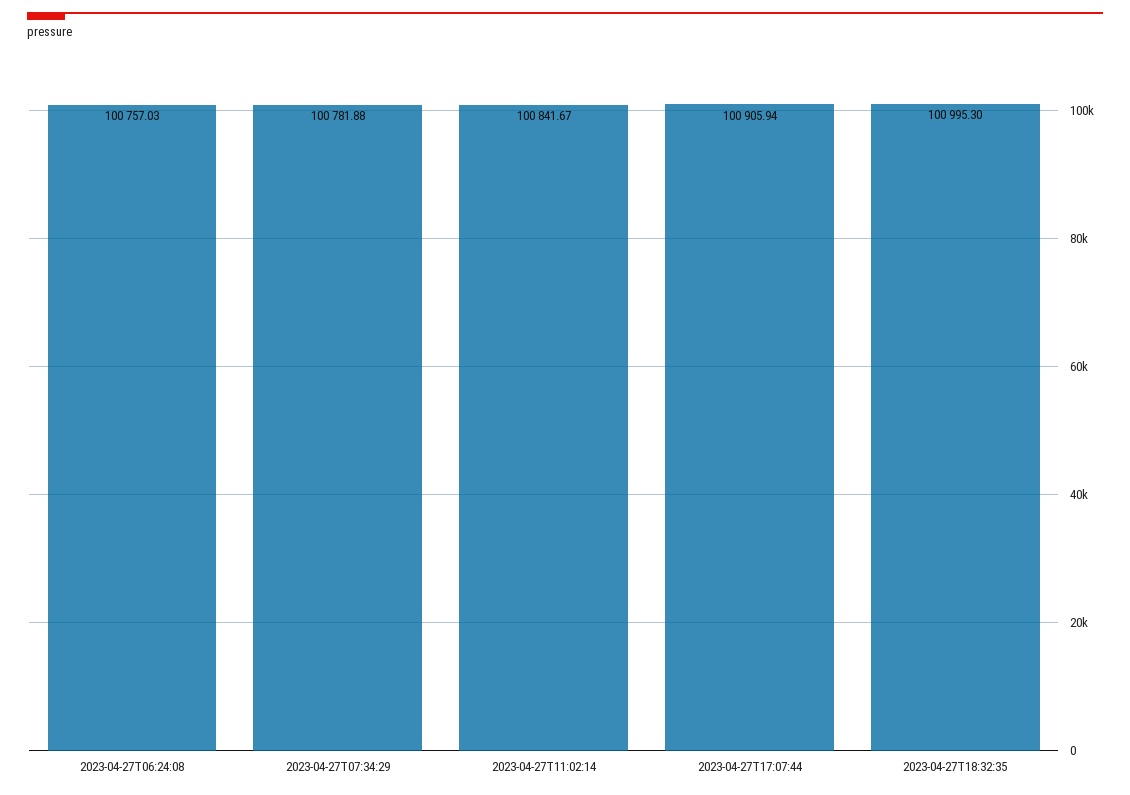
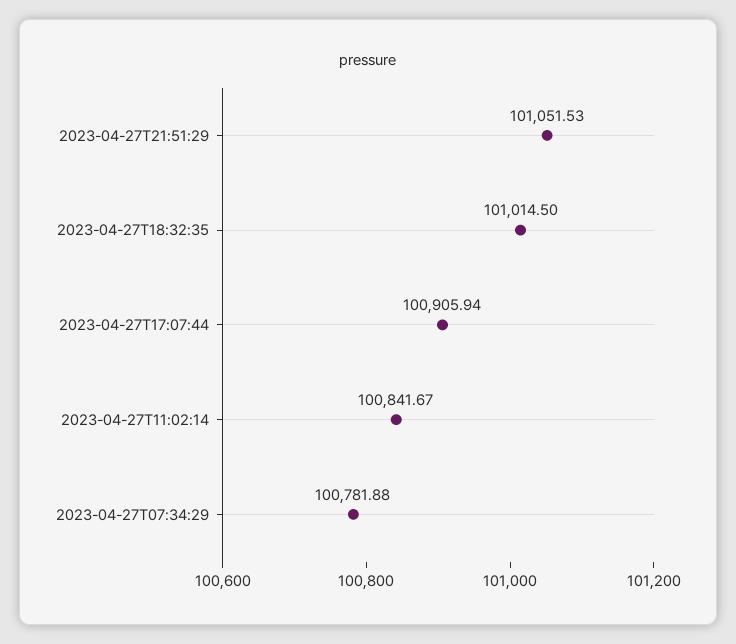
2023-04-27T06:24:08: 100757.03 -> none
2023-04-27T18:32:35: 100995.3 -> 101014.5
2023-04-27T21:51:29: none -> 101051.53

